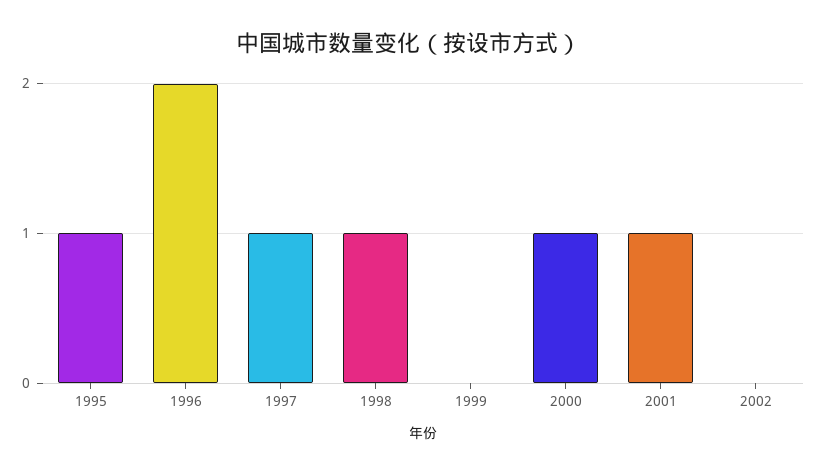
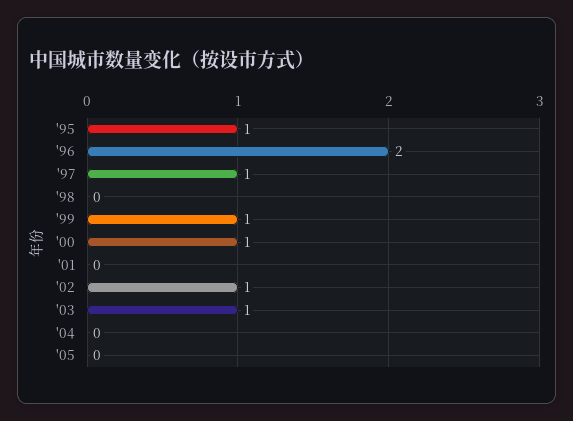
1998: 1 -> 0
1999: 0 -> 1
2001: 1 -> 0
2002: 0 -> 1
'03: none -> 1
'04: none -> 0
'05: none -> 0

